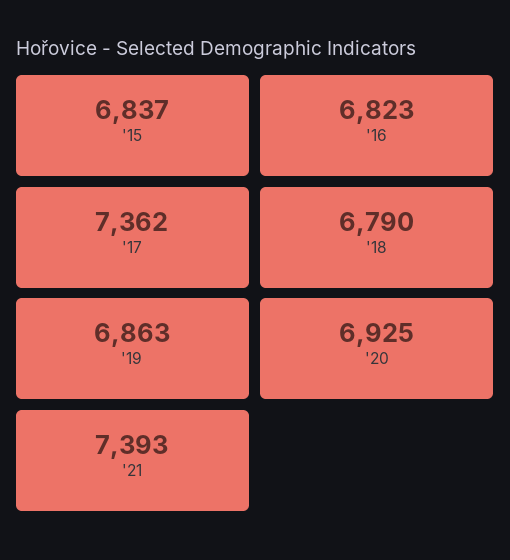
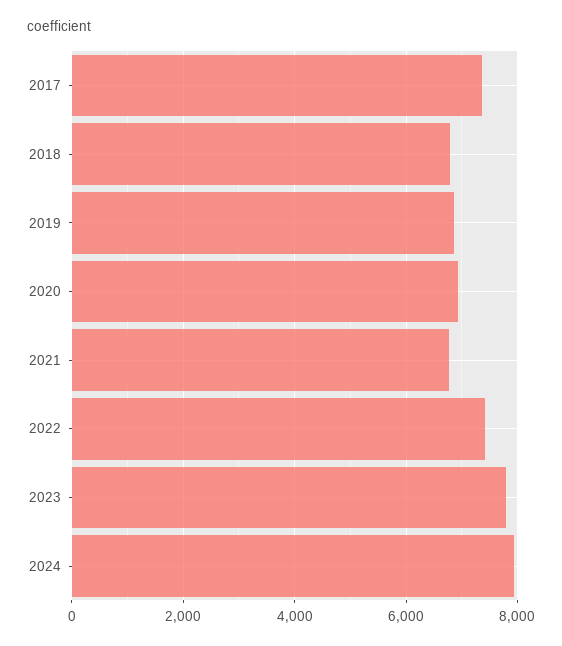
'15: 6837 -> none
'16: 6823 -> none
'21: 7393 -> 6800
2022: none -> 7400
2023: none -> 7800
2024: none -> 8000

